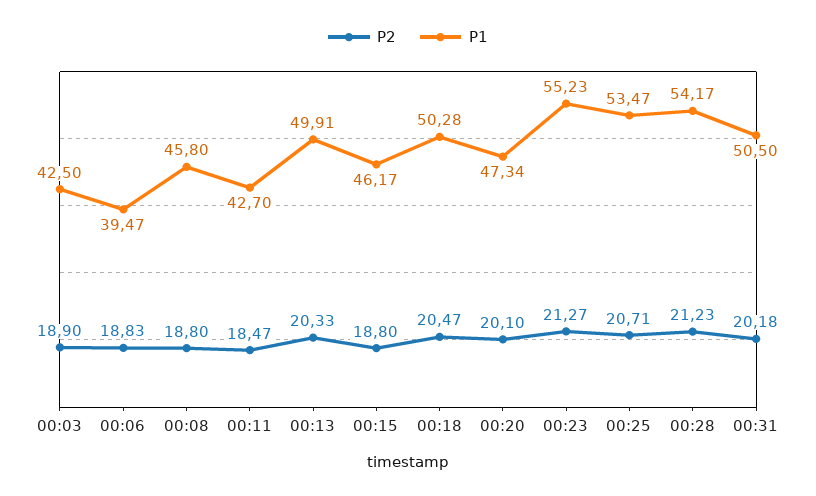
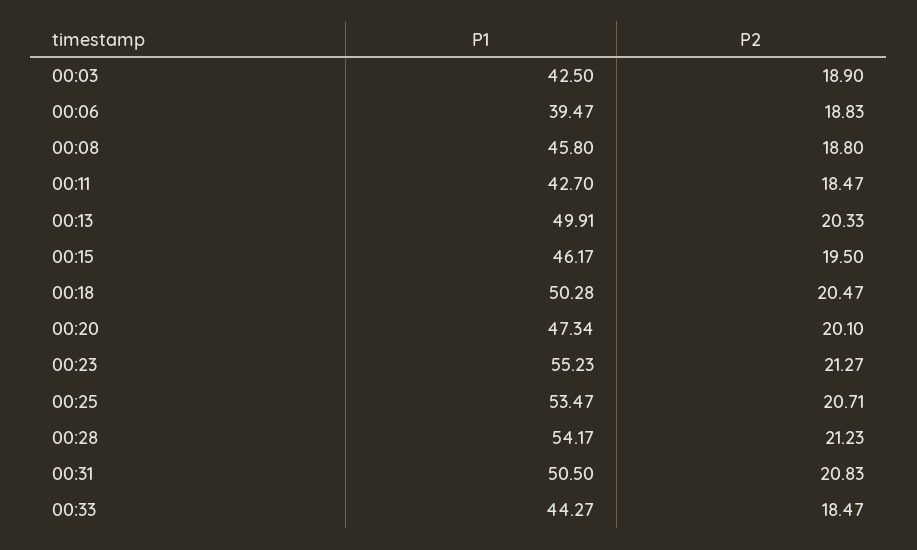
P2, 00:15: 18.8 -> 19.5
P2, 00:31: 20.18 -> 20.83
P1, 00:33: none -> 44.27
P2, 00:33: none -> 18.47

